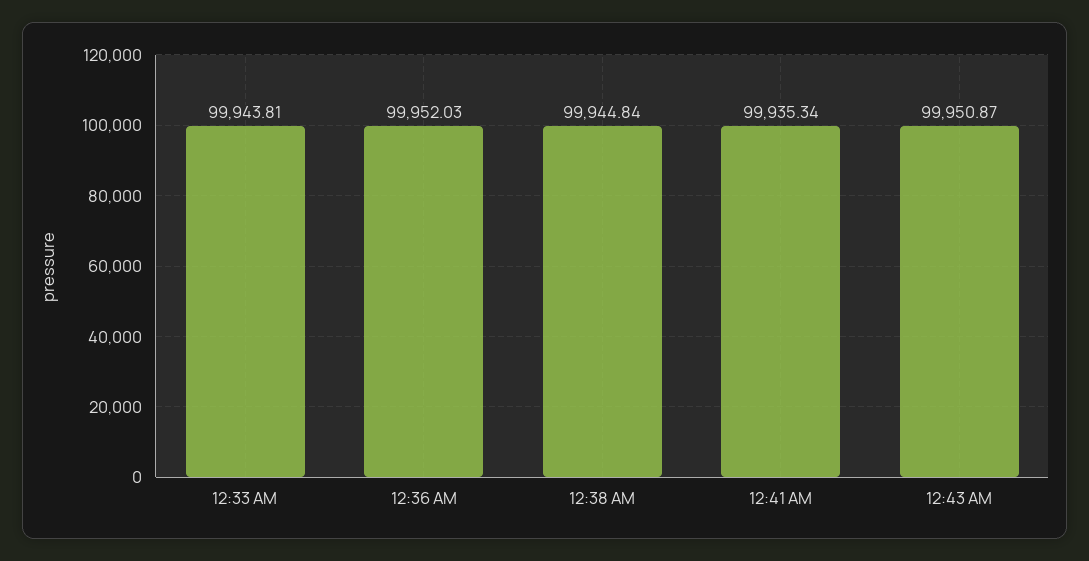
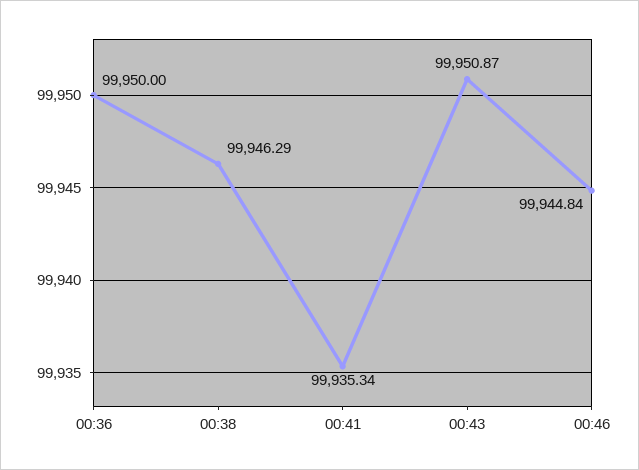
12:33 AM: 99943.81 -> none
12:36 AM: 99952.03 -> 99950
12:38 AM: 99944.84 -> 99946.29
00:46: none -> 99944.84

